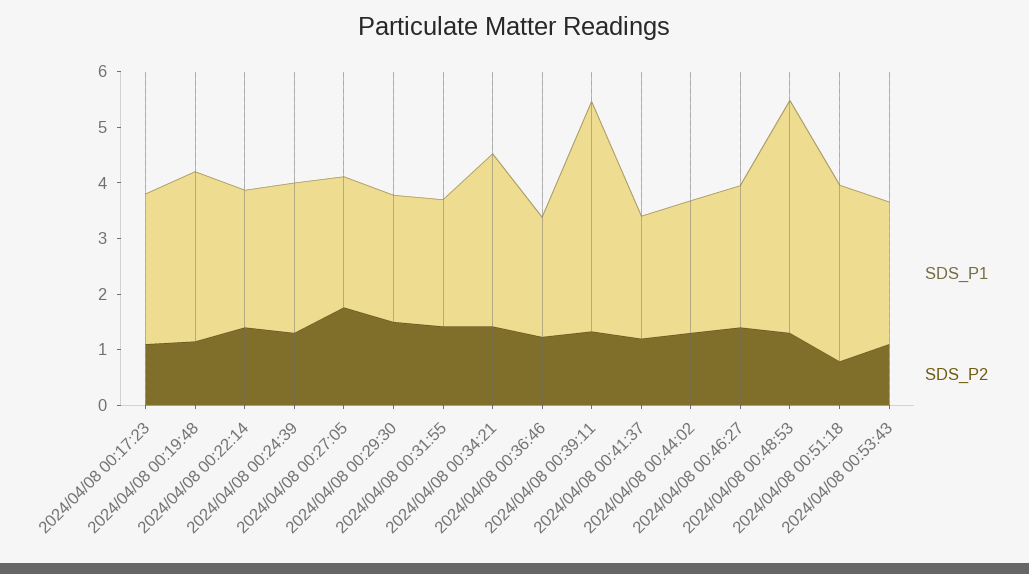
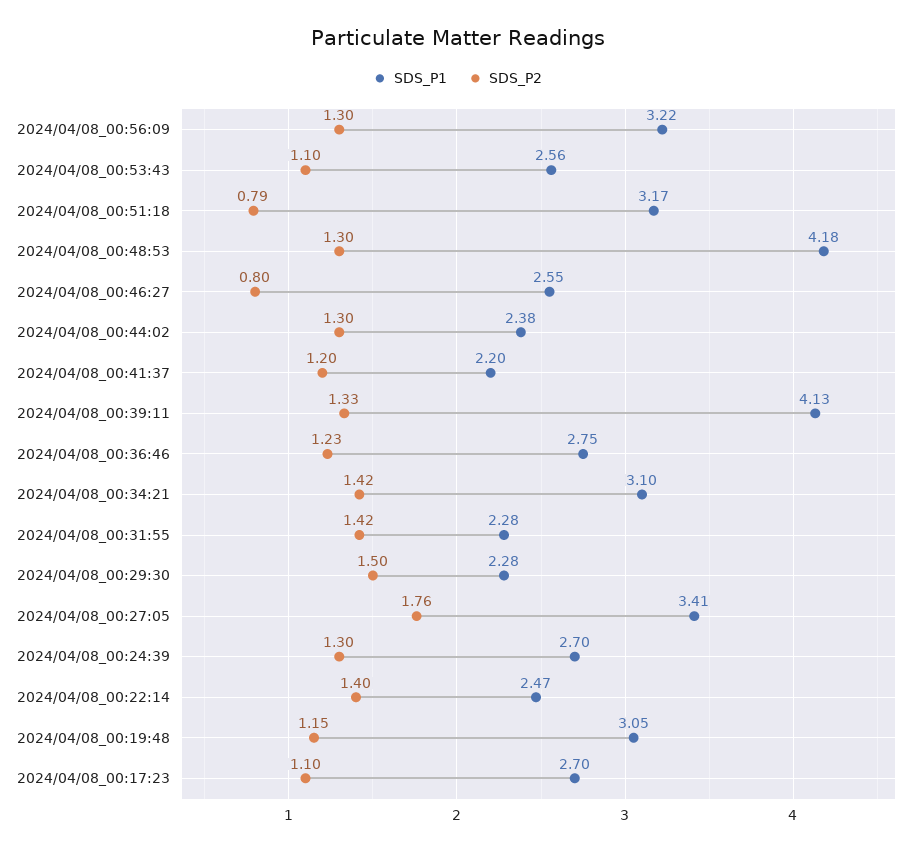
SDS_P1, 2024/04/08 00:27:05: 2.4 -> 3.41
SDS_P1, 2024/04/08 00:36:46: 2.2 -> 2.75
SDS_P2, 2024/04/08 00:46:27: 1.4 -> 0.8
SDS_P1, 2024/04/08_00:56:09: none -> 3.22
SDS_P2, 2024/04/08_00:56:09: none -> 1.3

